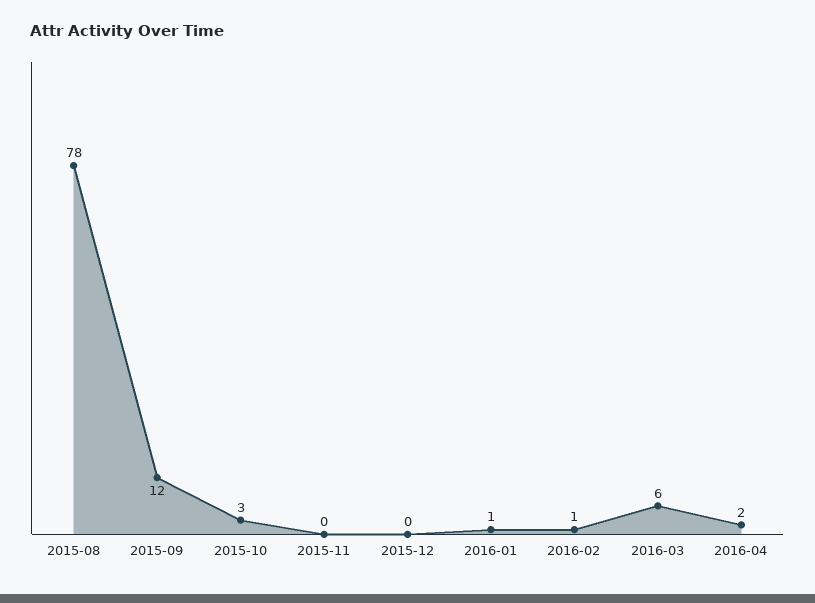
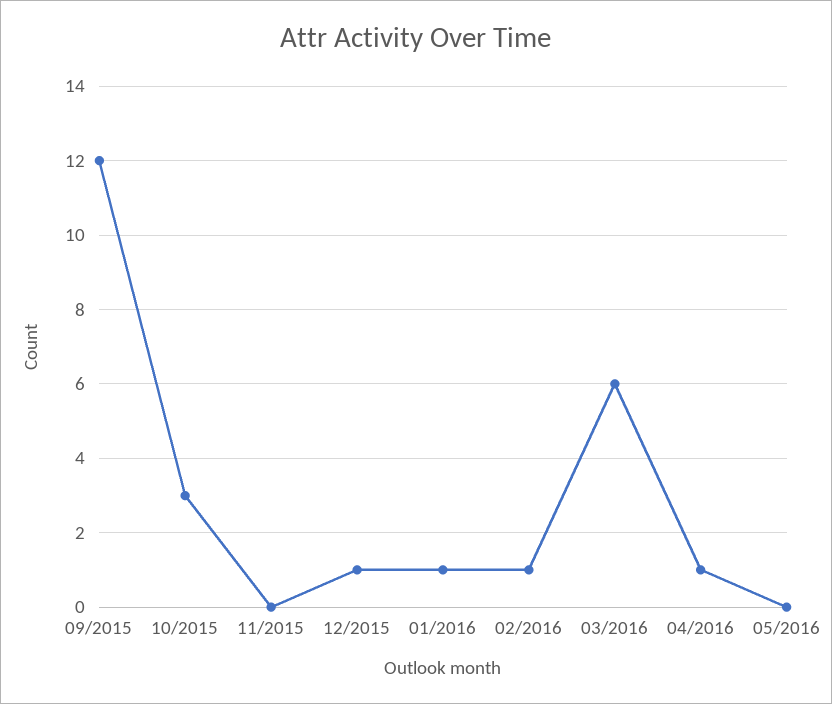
2015-08: 78 -> none
2015-12: 0 -> 1
2016-04: 2 -> 1
05/2016: none -> 0

